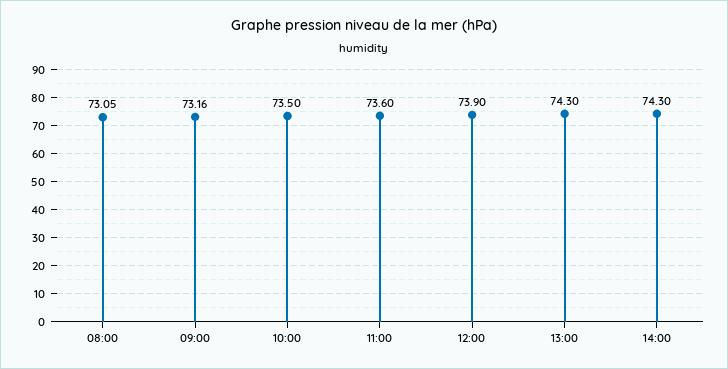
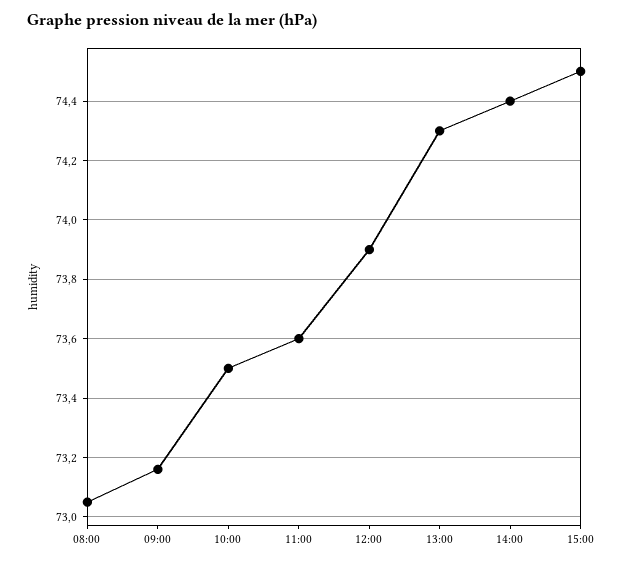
14:00: 74.3 -> 74.4
15:00: none -> 74.5

